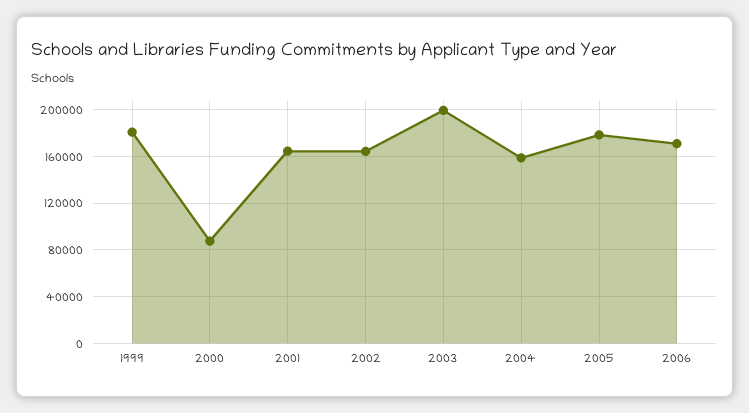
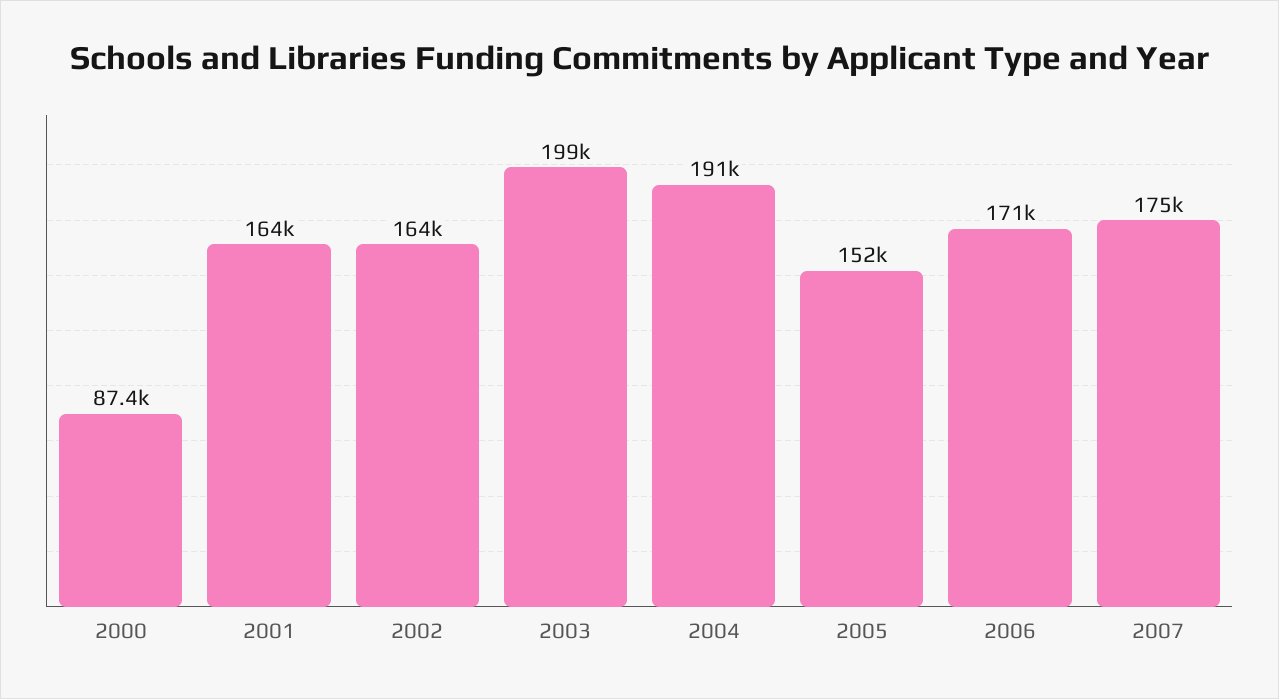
1999: 180000 -> none
2004: 160000 -> 191000
2005: 180000 -> 152000
2007: none -> 175000

